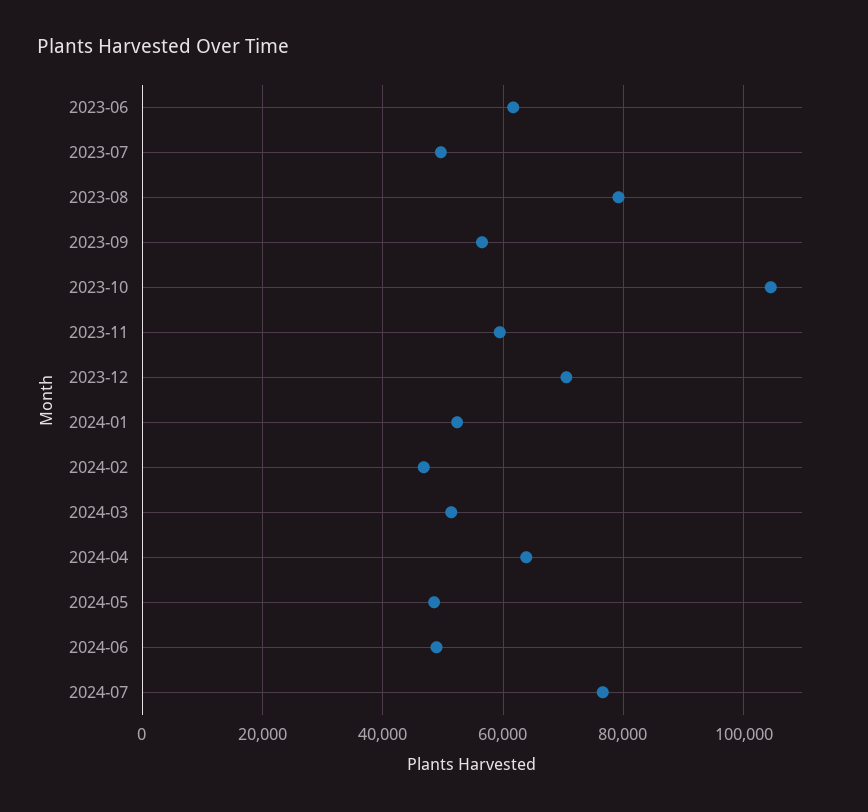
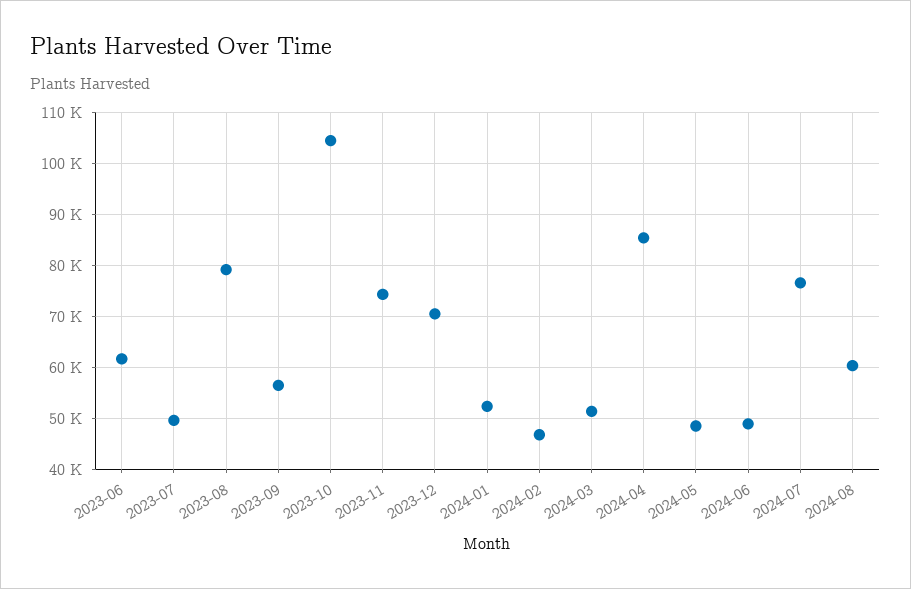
2023-11: 60000 -> 74000
2024-04: 64000 -> 86000
2024-08: none -> 60000

